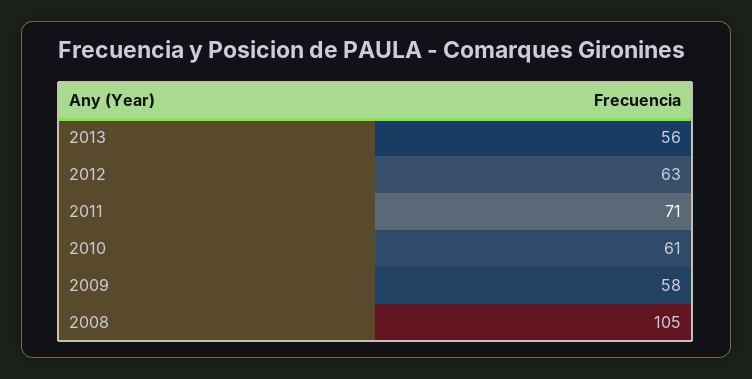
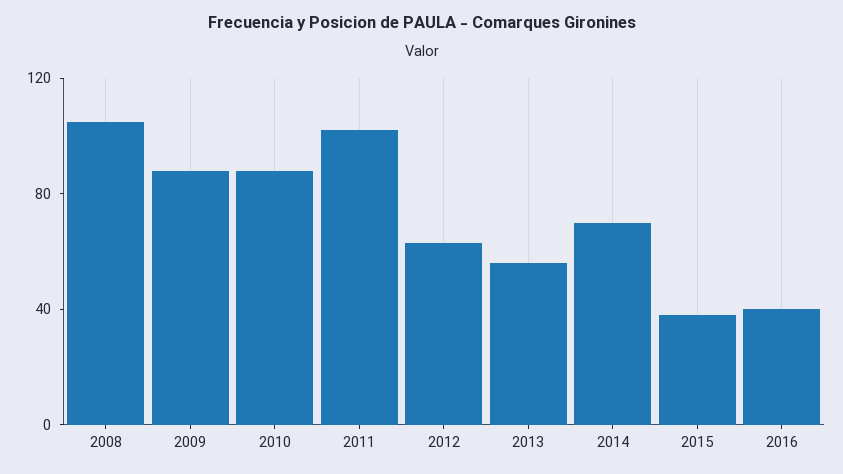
2011: 71 -> 100
2010: 61 -> 90
2009: 58 -> 90
2014: none -> 70
2015: none -> 40
2016: none -> 40

